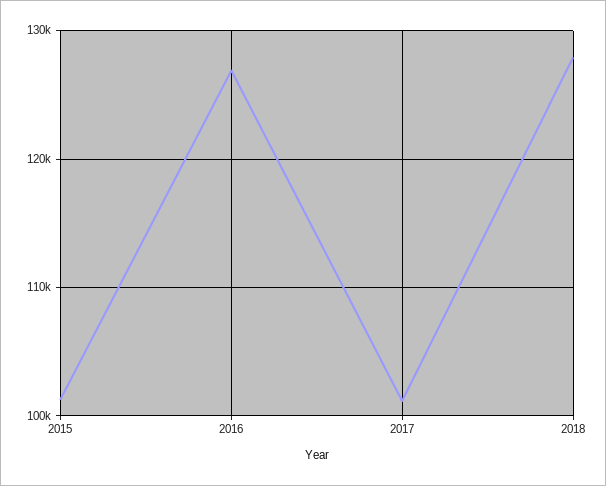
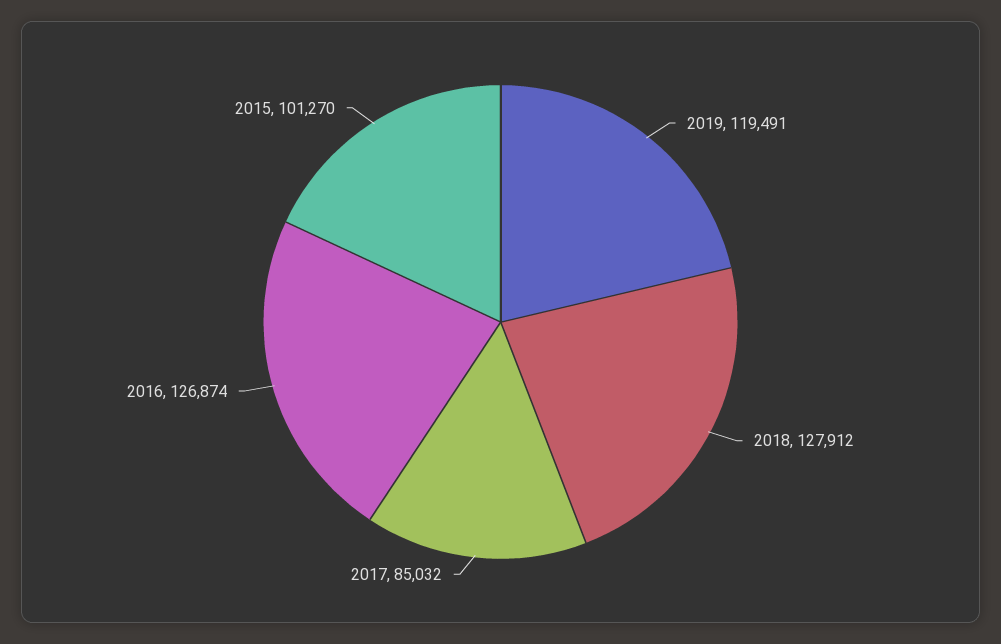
2017: 101000 -> 85032
2019: none -> 119491

